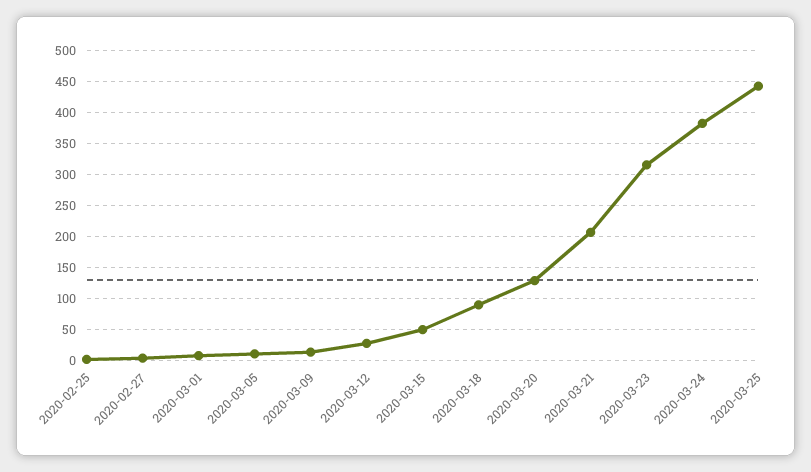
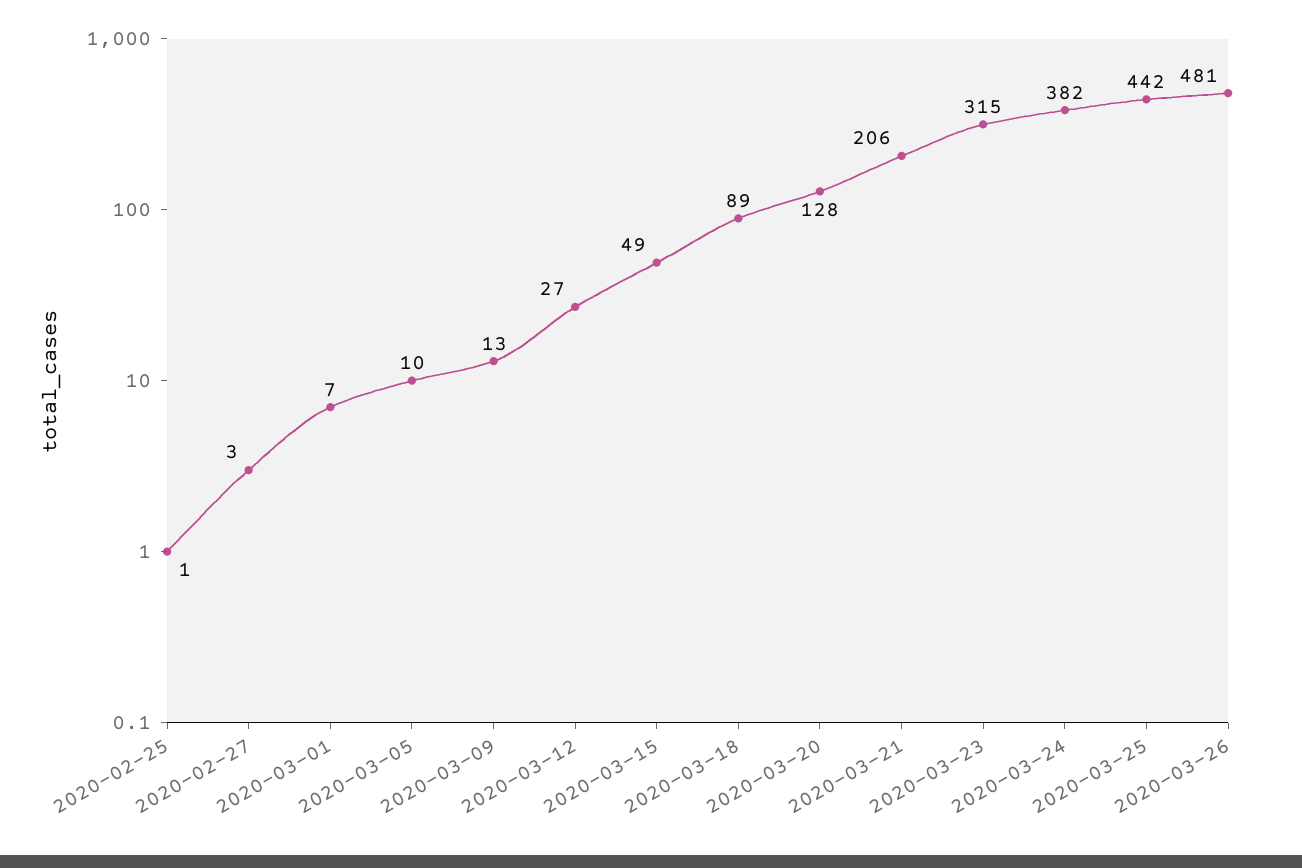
2020-03-26: none -> 481

